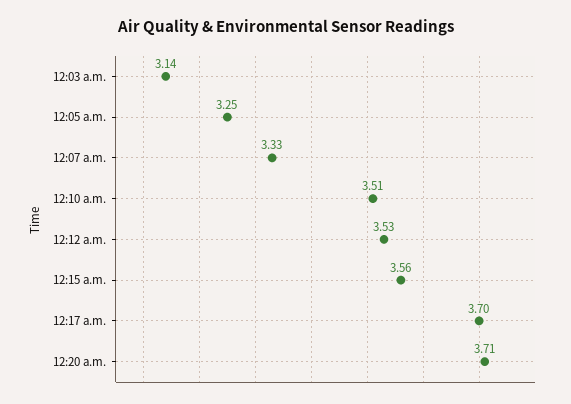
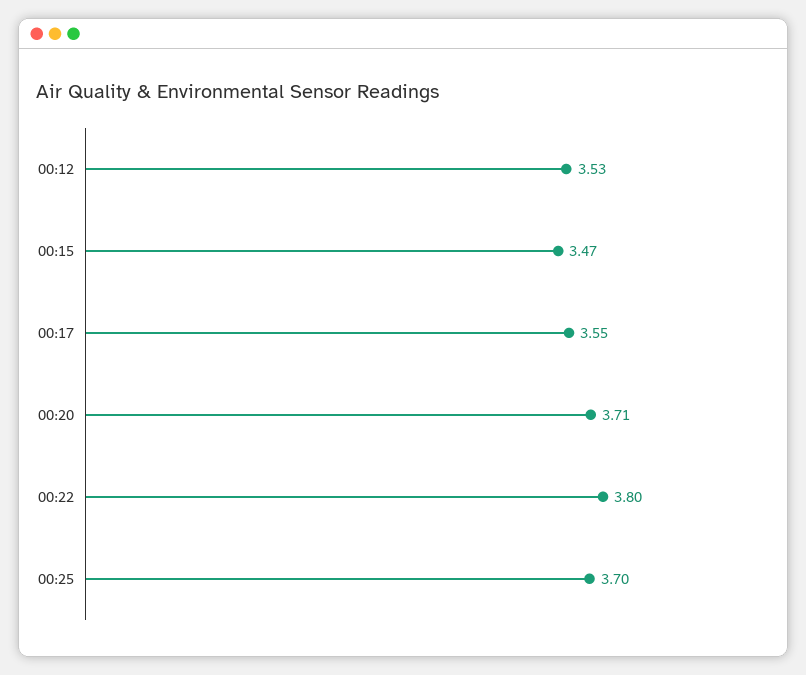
12:03 a.m.: 3.14 -> none
12:05 a.m.: 3.25 -> none
12:07 a.m.: 3.33 -> none
12:10 a.m.: 3.51 -> none
12:15 a.m.: 3.56 -> 3.47
12:17 a.m.: 3.7 -> 3.55
00:22: none -> 3.8
00:25: none -> 3.7

